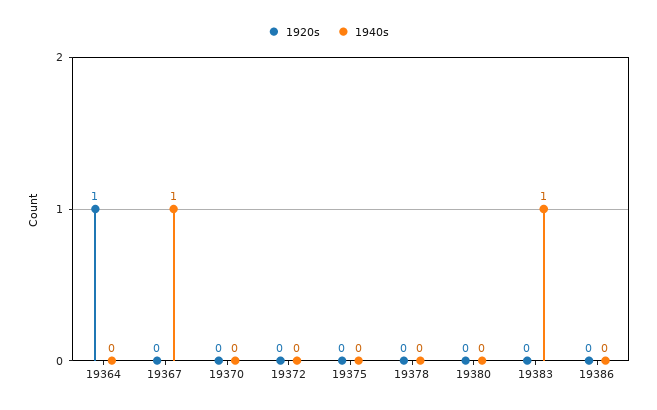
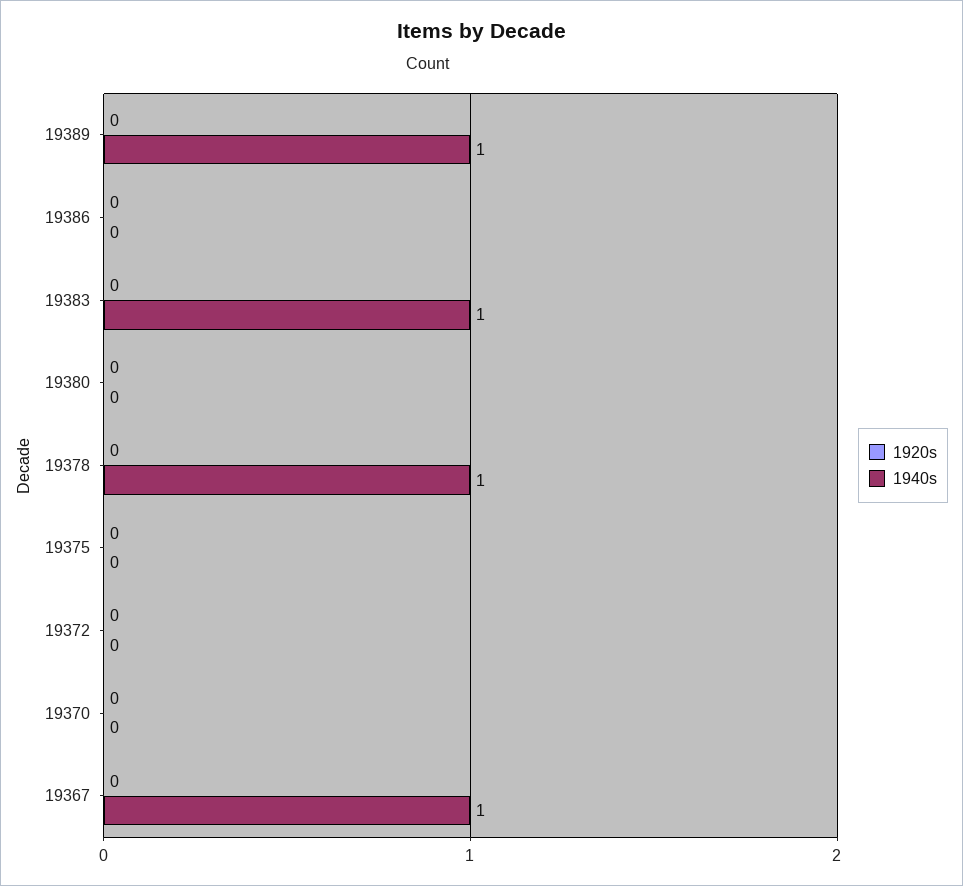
1920s, 19364: 1 -> none
1940s, 19364: 0 -> none
1940s, 19378: 0 -> 1
1920s, 19389: none -> 0
1940s, 19389: none -> 1

